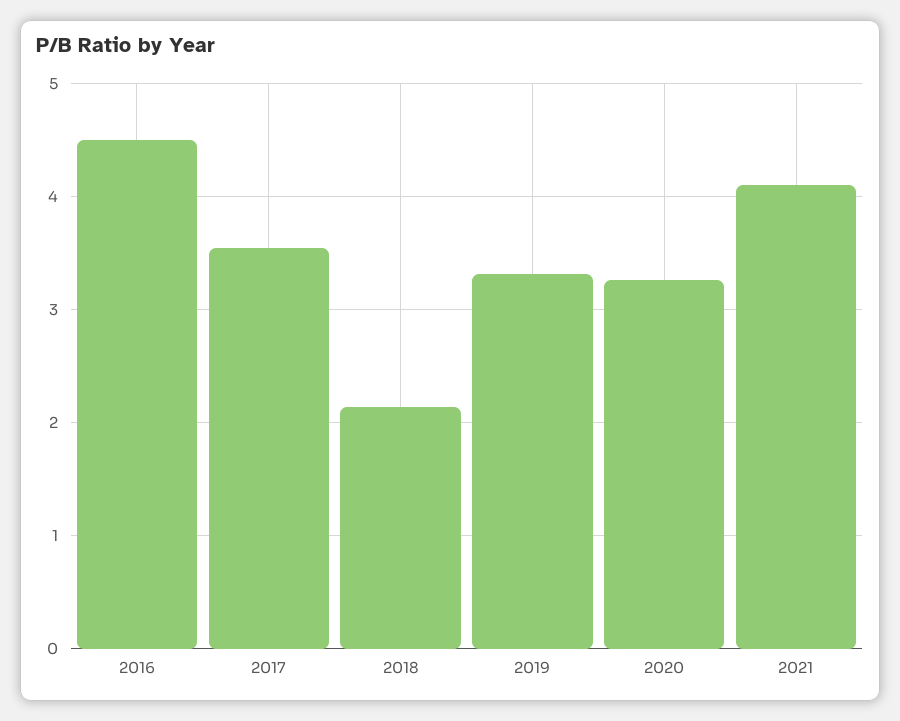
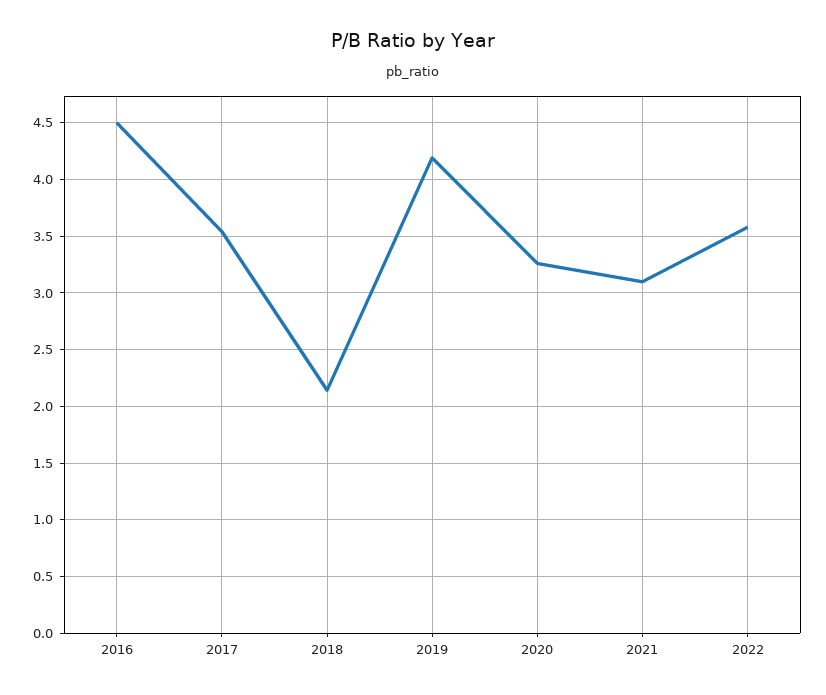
2019: 3.3 -> 4.2
2021: 4.1 -> 3.1
2022: none -> 3.6

